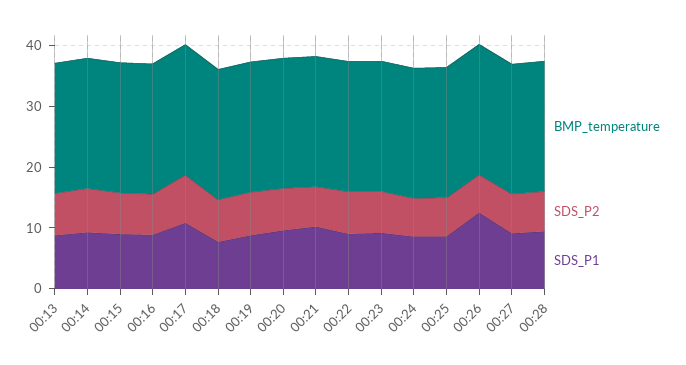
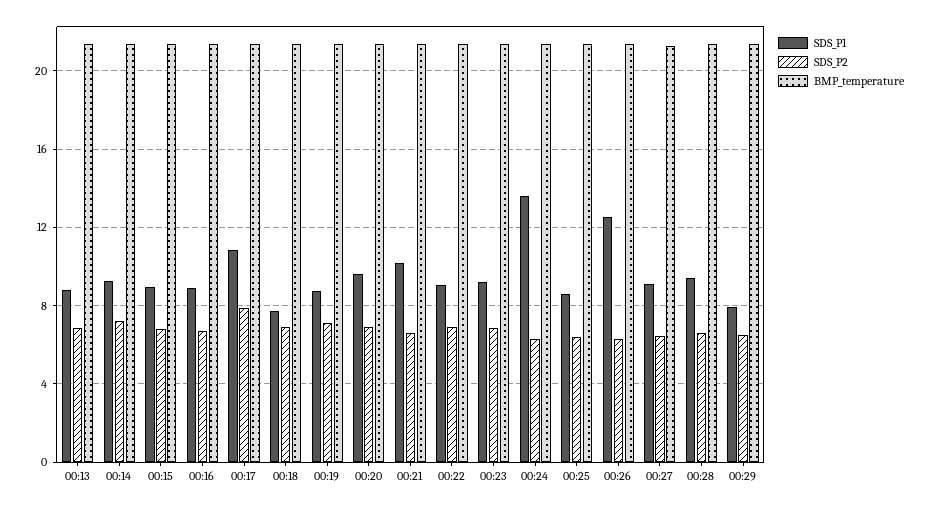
SDS_P1, 00:24: 8 -> 13.5
SDS_P1, 00:29: none -> 8
SDS_P2, 00:29: none -> 6.5
BMP_temperature, 00:29: none -> 21.5

